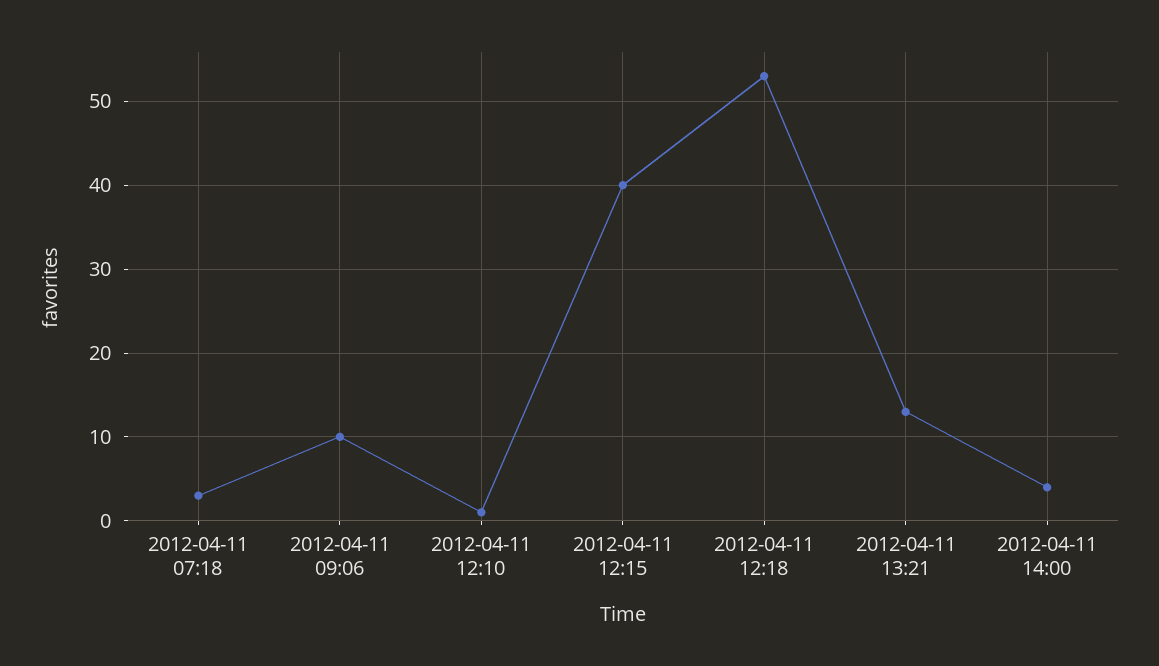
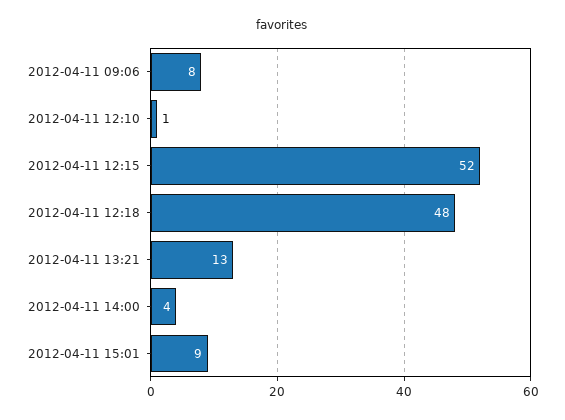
2012-04-11 07:18: 3 -> none
2012-04-11 09:06: 10 -> 8
2012-04-11 12:15: 40 -> 52
2012-04-11 12:18: 53 -> 48
2012-04-11 15:01: none -> 9

